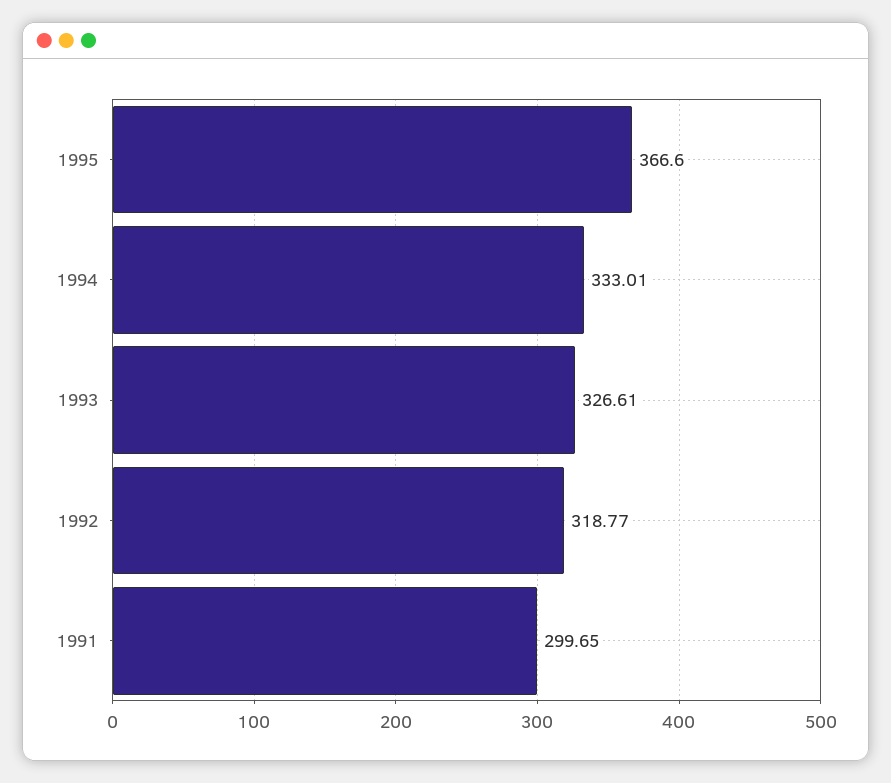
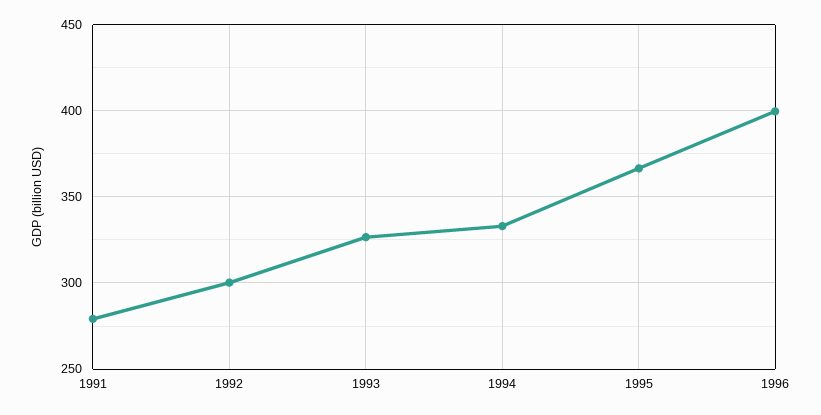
1992: 318.77 -> 300
1991: 299.65 -> 280
1996: none -> 400

